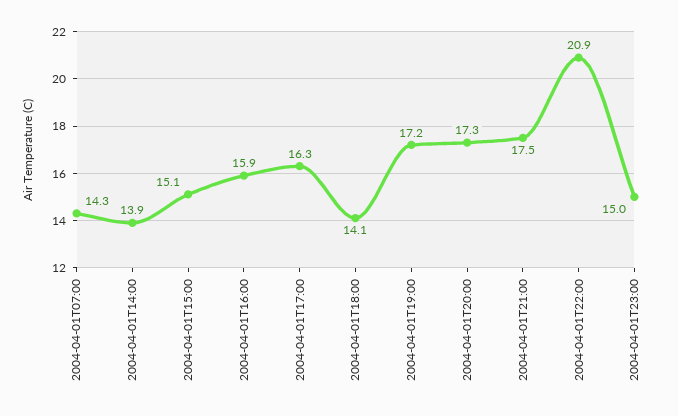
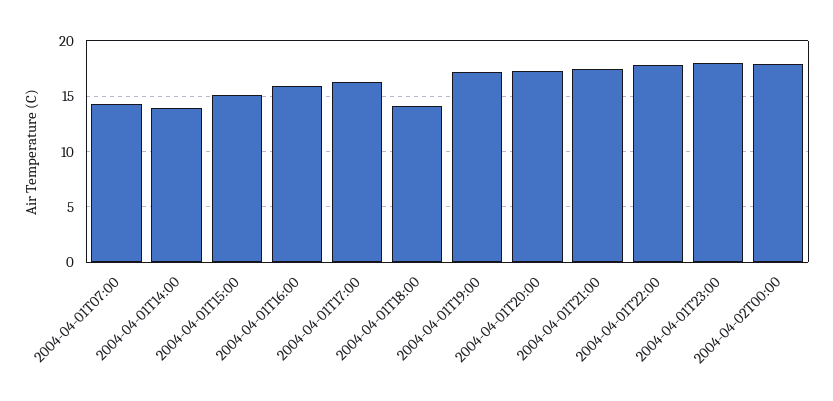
2004-04-01T22:00: 20.9 -> 18
2004-04-01T23:00: 15 -> 18
2004-04-02T00:00: none -> 18

